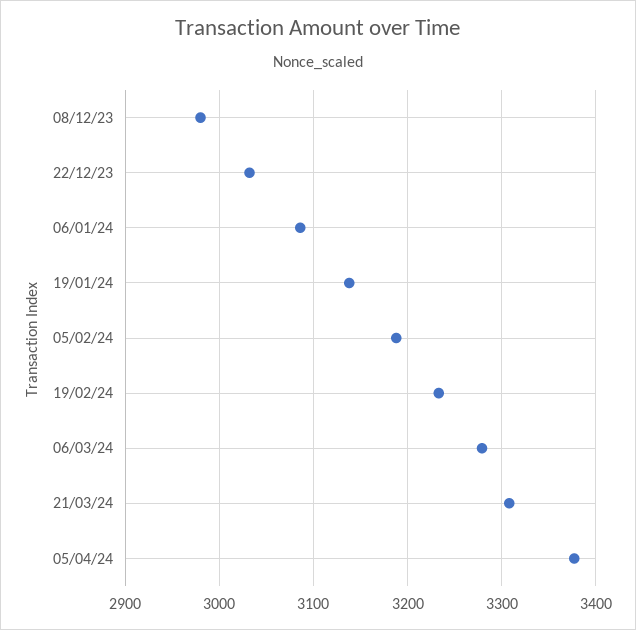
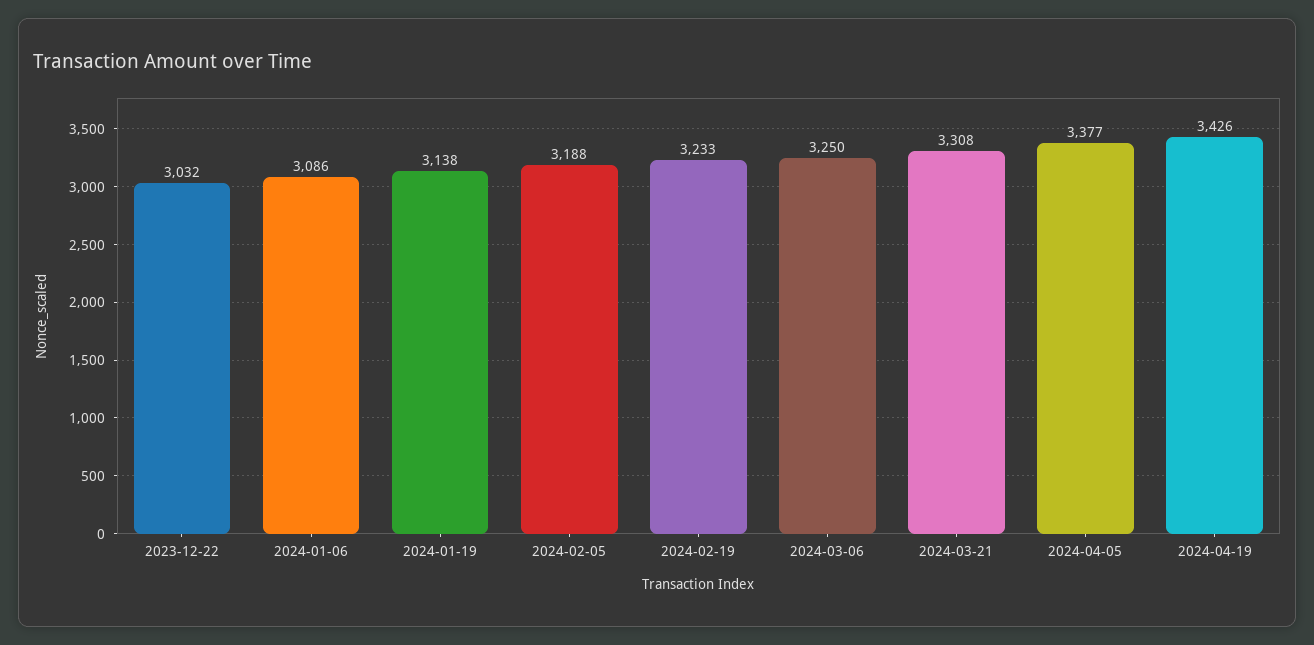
08/12/23: 2980 -> none
06/03/24: 3280 -> 3250
2024-04-19: none -> 3426

